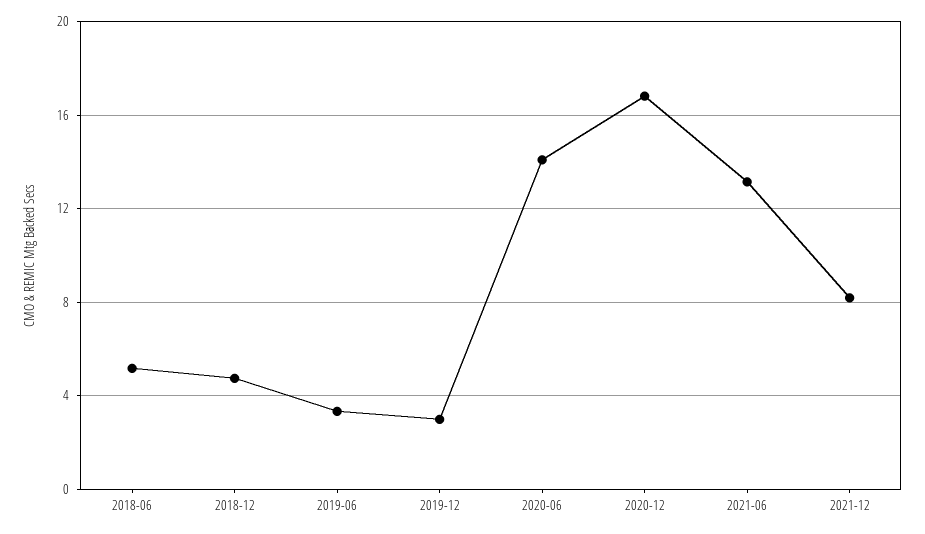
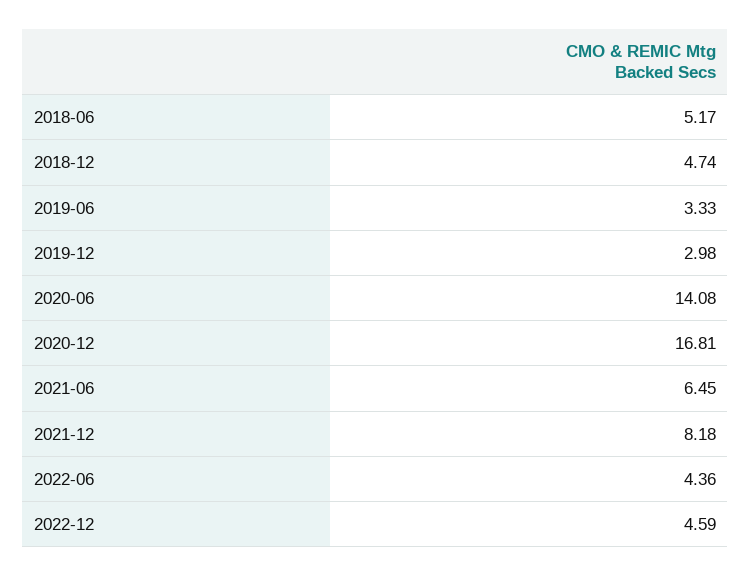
2021-06: 13 -> 6.45
2022-06: none -> 4.36
2022-12: none -> 4.59

